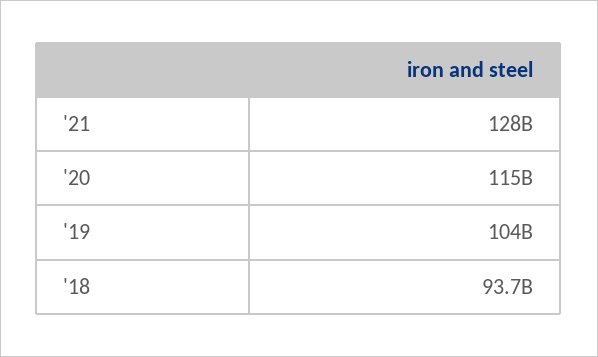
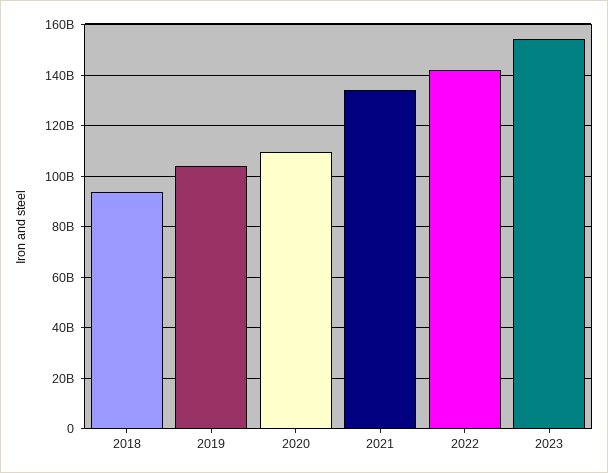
'21: 128000000000 -> 135000000000
'20: 115000000000 -> 110000000000
2022: none -> 142500000000
2023: none -> 155000000000

